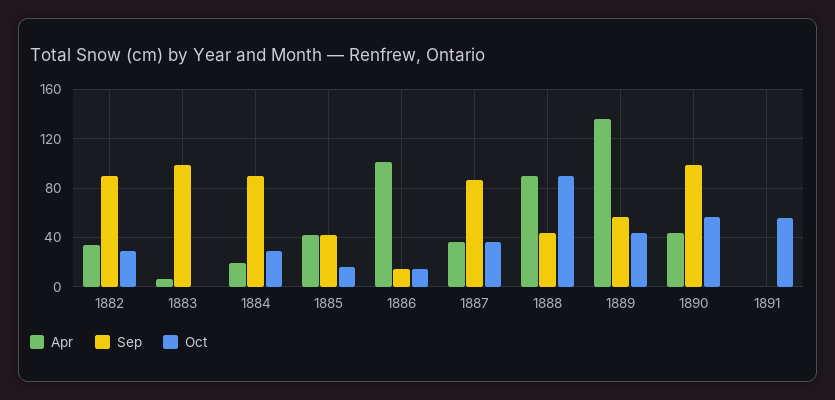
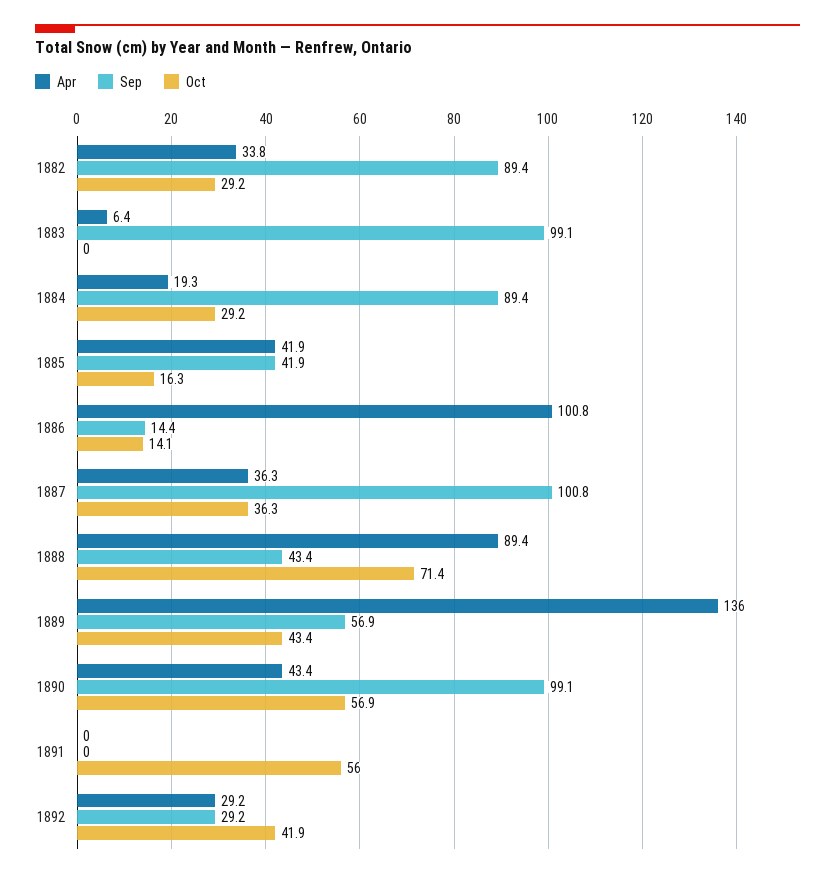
Sep, 1887: 85 -> 100.8
Oct, 1888: 90 -> 71.4
Apr, 1892: none -> 29.2
Sep, 1892: none -> 29.2
Oct, 1892: none -> 41.9

